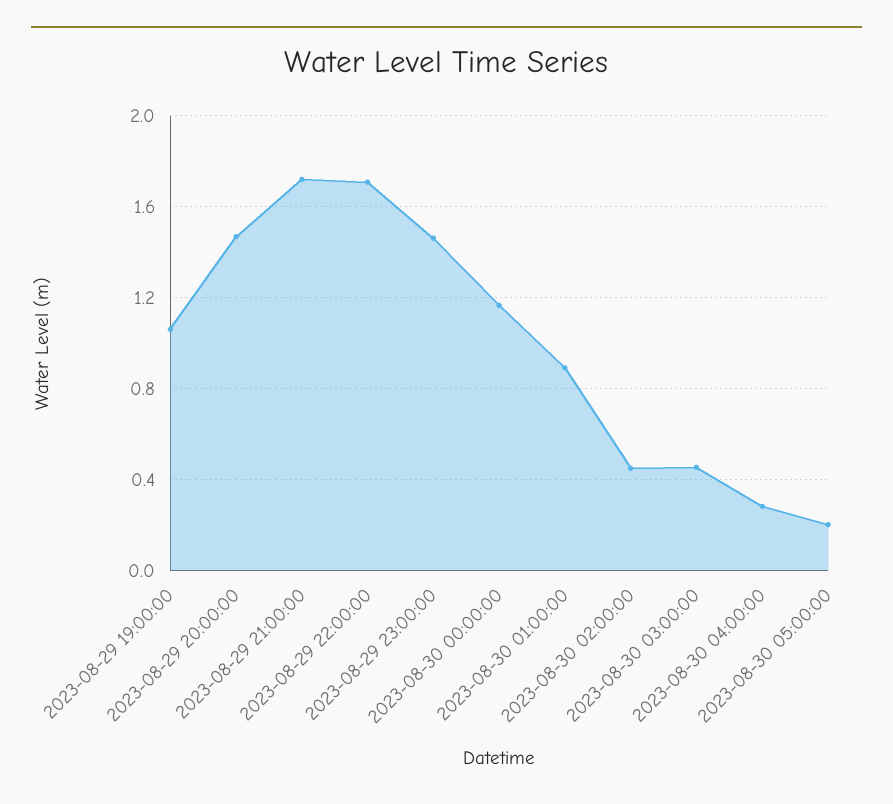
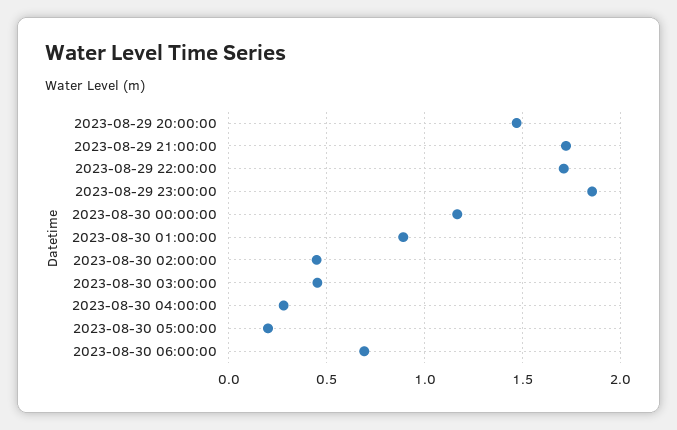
2023-08-29 19:00:00: 1.05 -> none
2023-08-29 23:00:00: 1.45 -> 1.85
2023-08-30 06:00:00: none -> 0.7

